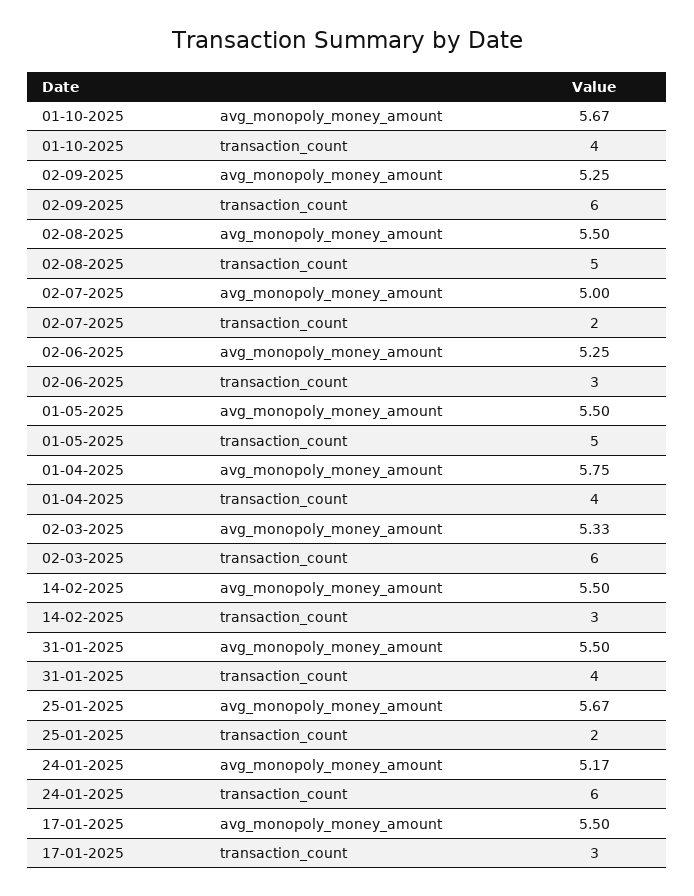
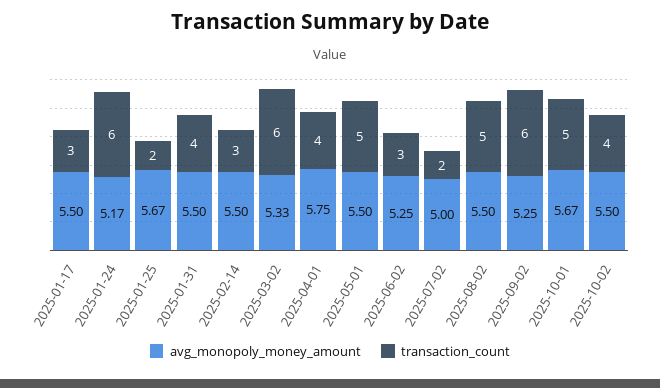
transaction_count, 01-10-2025: 4 -> 5
avg_monopoly_money_amount, 2025-10-02: none -> 5.5
transaction_count, 2025-10-02: none -> 4

